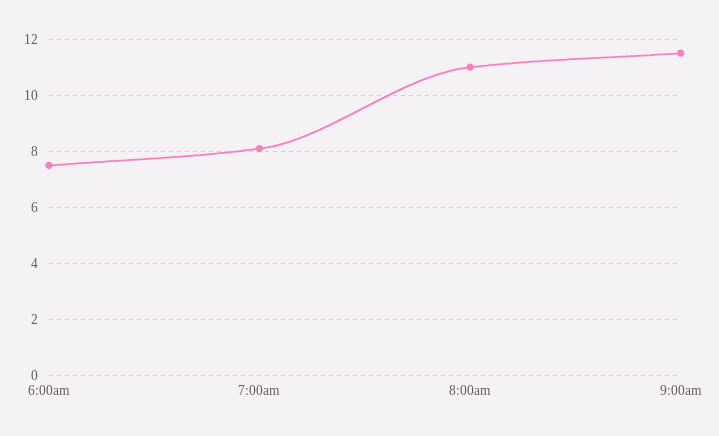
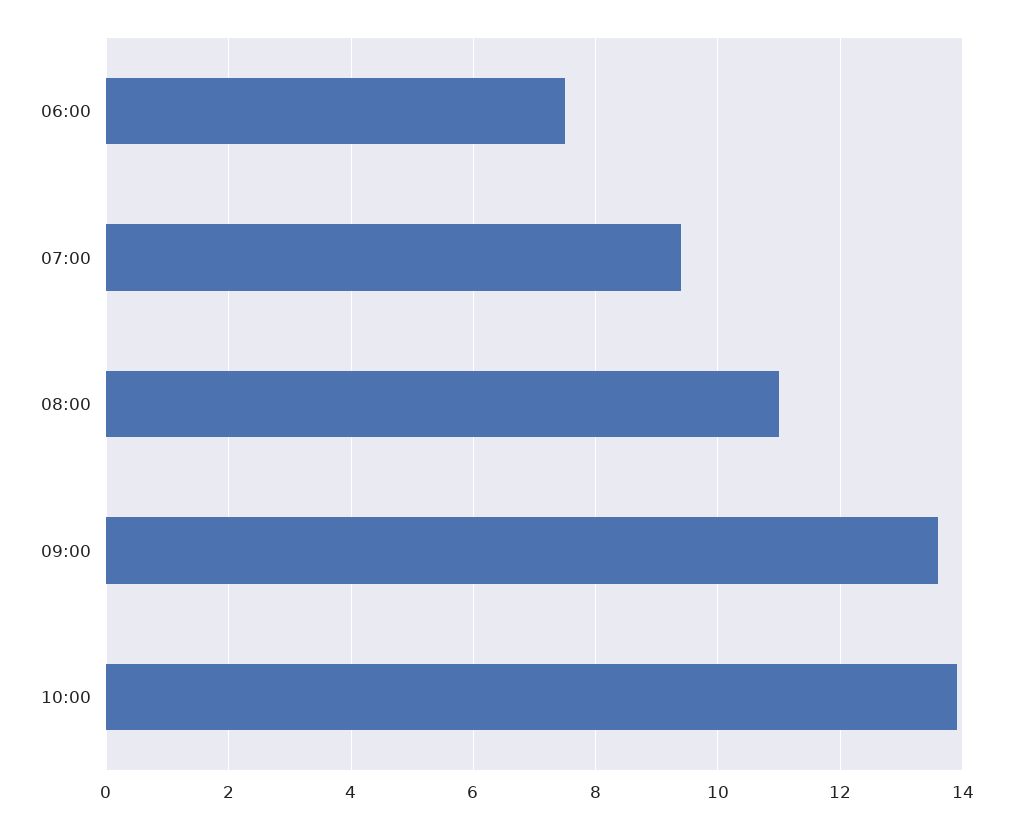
7:00am: 8 -> 9.5
9:00am: 11.5 -> 13.5
10:00: none -> 14

